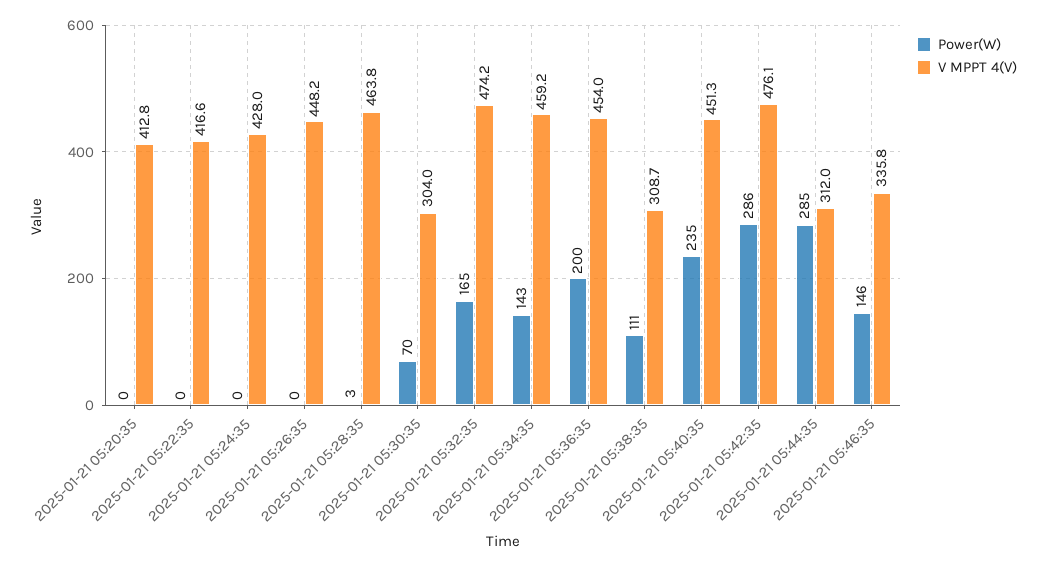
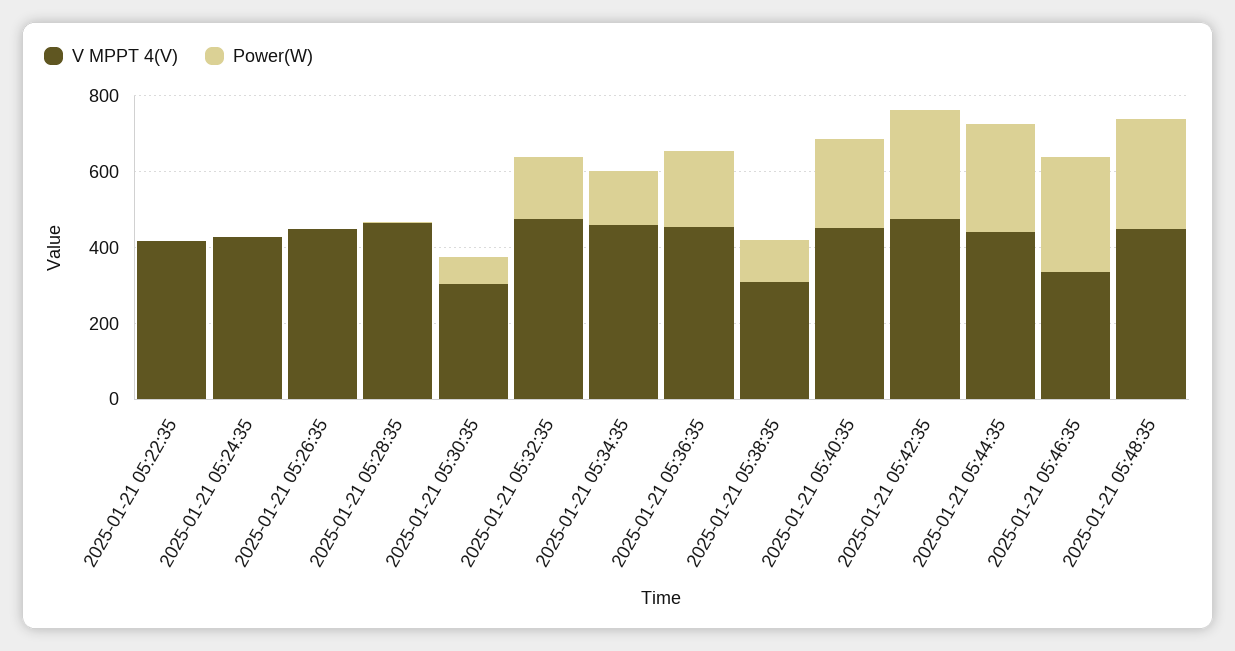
Power(W), 2025-01-21 05:20:35: 0 -> none
V MPPT 4(V), 2025-01-21 05:20:35: 412.8 -> none
V MPPT 4(V), 2025-01-21 05:44:35: 312 -> 450
Power(W), 2025-01-21 05:46:35: 146 -> 300
V MPPT 4(V), 2025-01-21 05:48:35: none -> 450
Power(W), 2025-01-21 05:48:35: none -> 300

